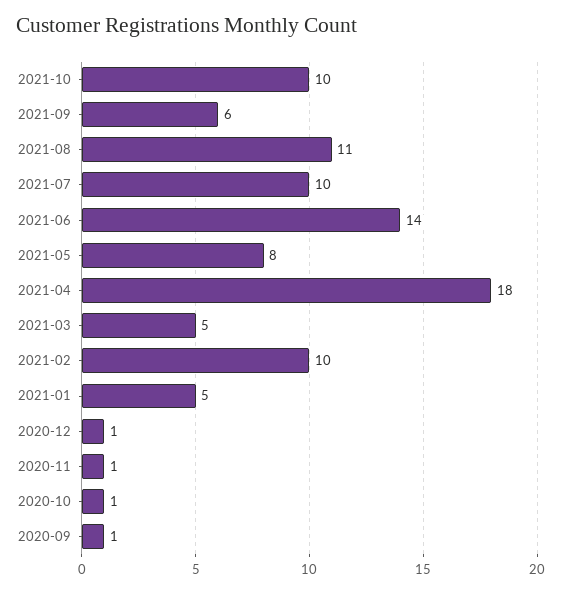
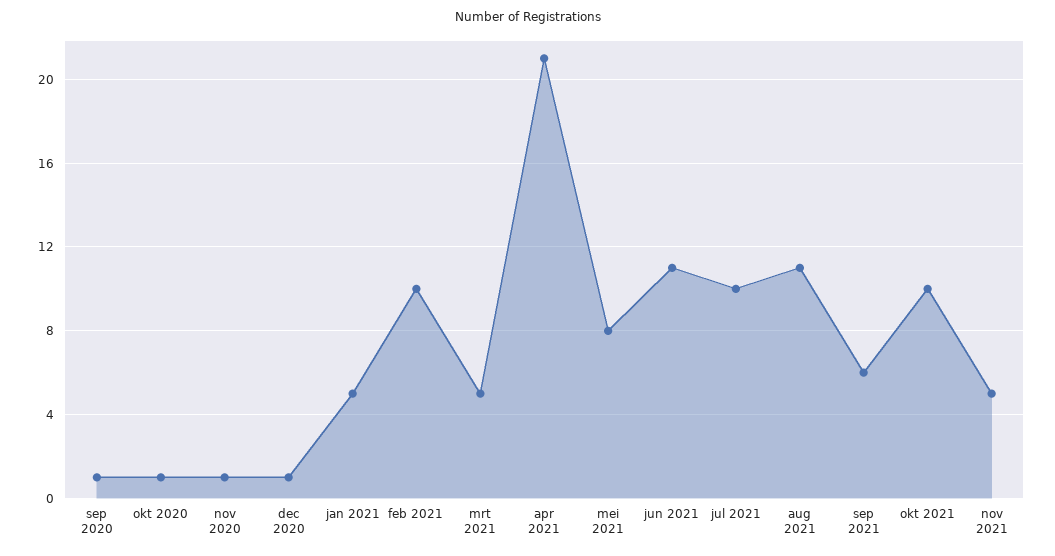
2021-06: 14 -> 11
2021-04: 18 -> 21
nov 2021: none -> 5

